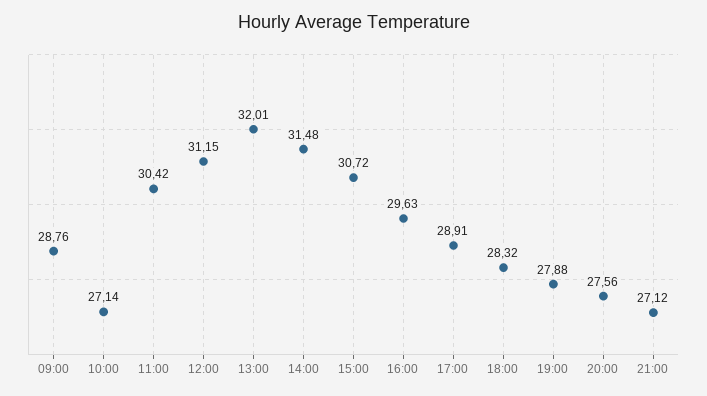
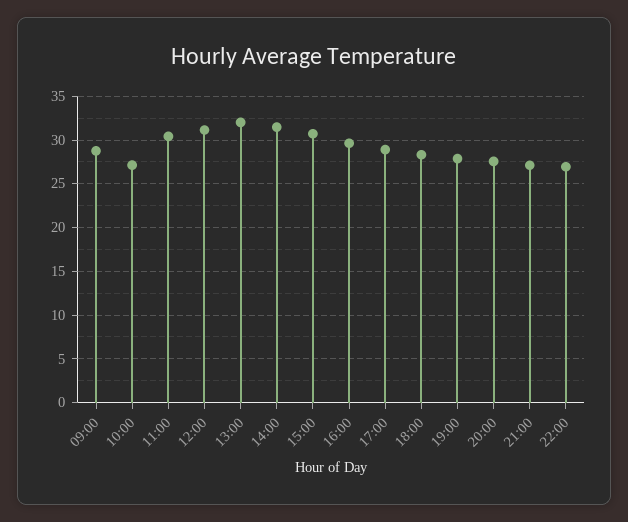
22:00: none -> 27

